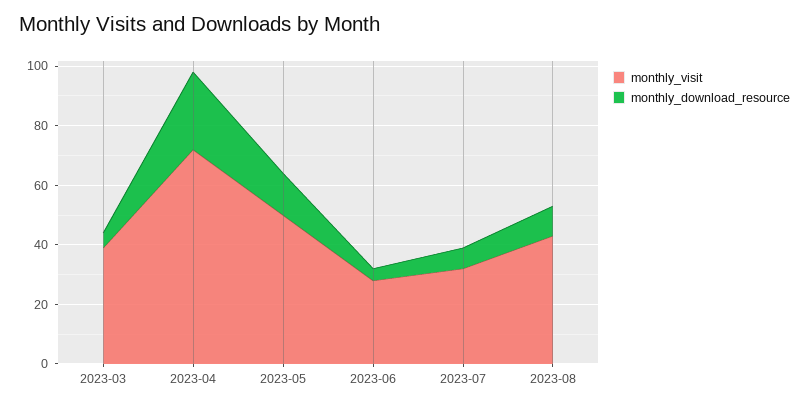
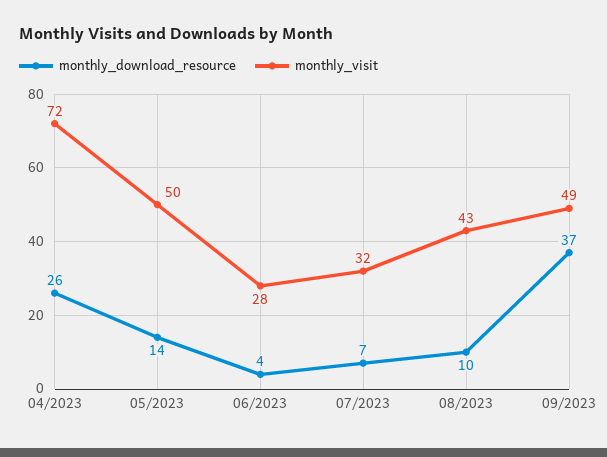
monthly_visit, 2023-03: 40 -> none
monthly_download_resource, 2023-03: 5 -> none
monthly_download_resource, 09/2023: none -> 37
monthly_visit, 09/2023: none -> 49

